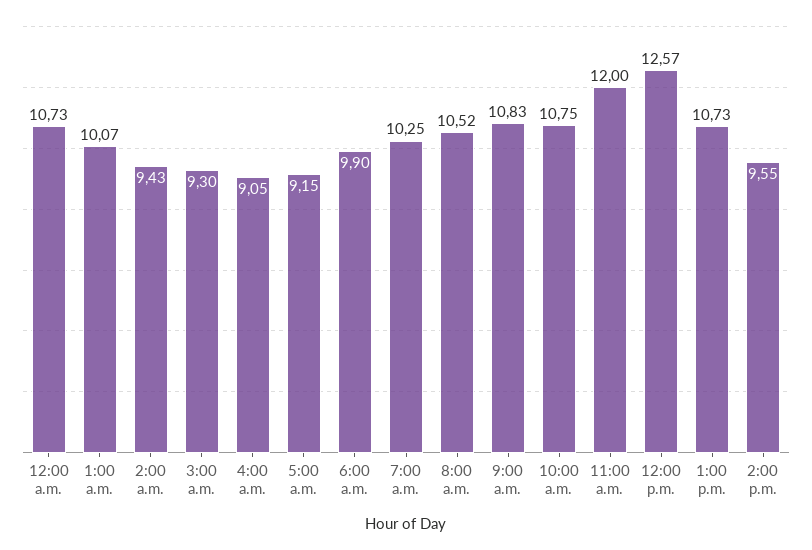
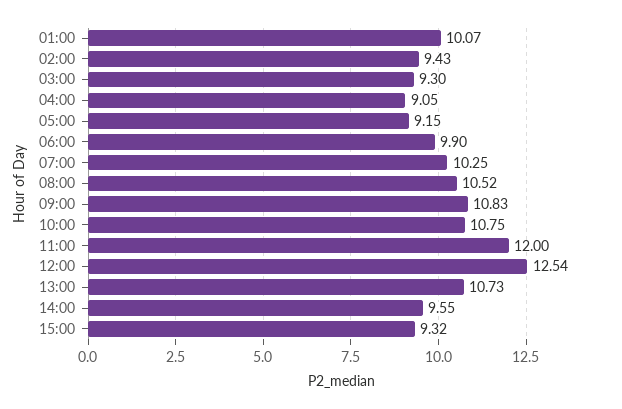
12:00 a.m.: 10.73 -> none
12:00 p.m.: 12.57 -> 12.54
15:00: none -> 9.32

